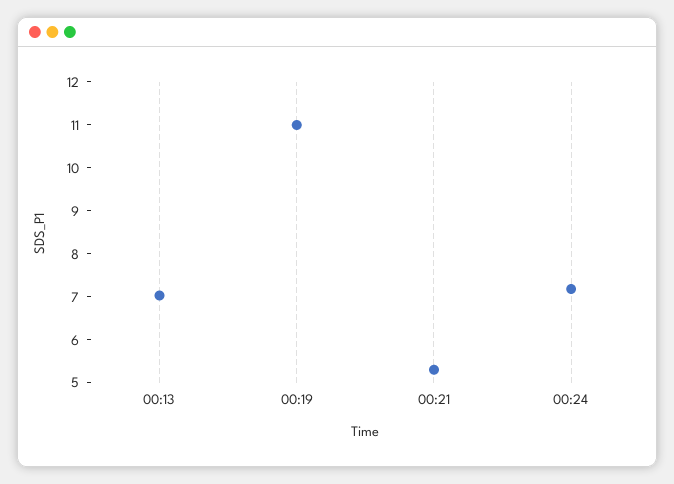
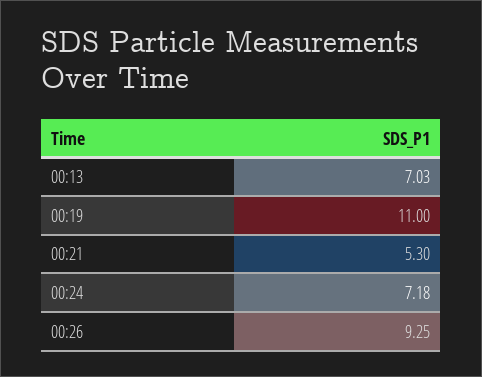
00:26: none -> 9.25

